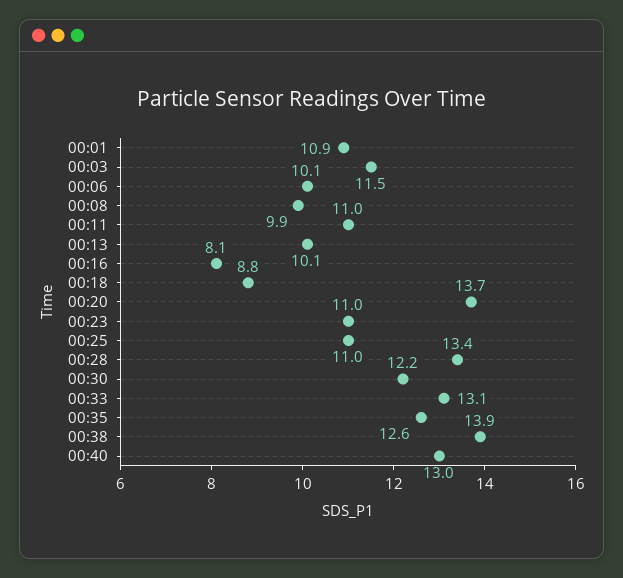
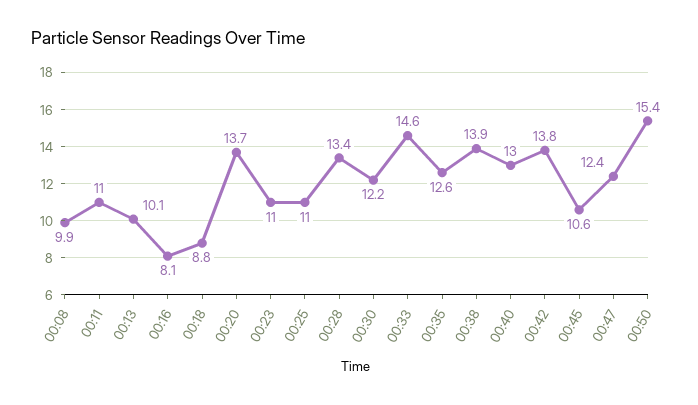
00:01: 10.9 -> none
00:03: 11.5 -> none
00:06: 10.1 -> none
00:33: 13.1 -> 14.6
00:42: none -> 13.8
00:45: none -> 10.6
00:47: none -> 12.4
00:50: none -> 15.4

